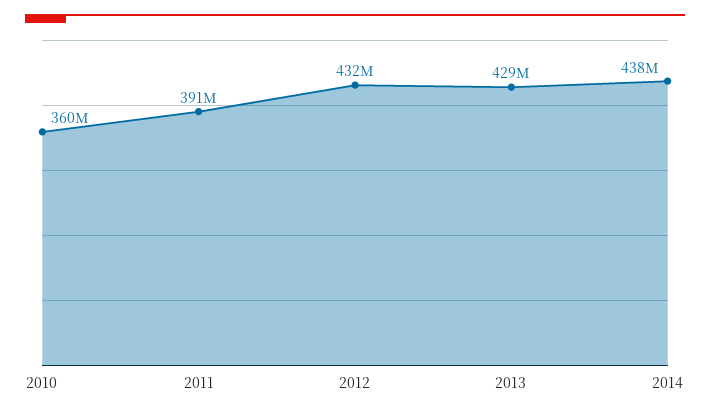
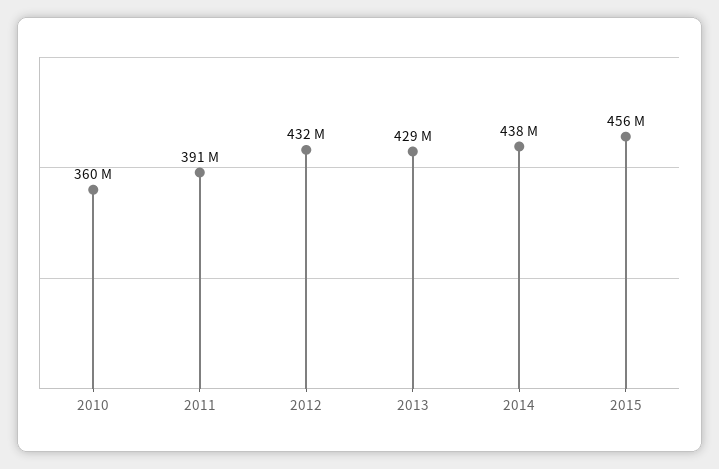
2015: none -> 456000000

